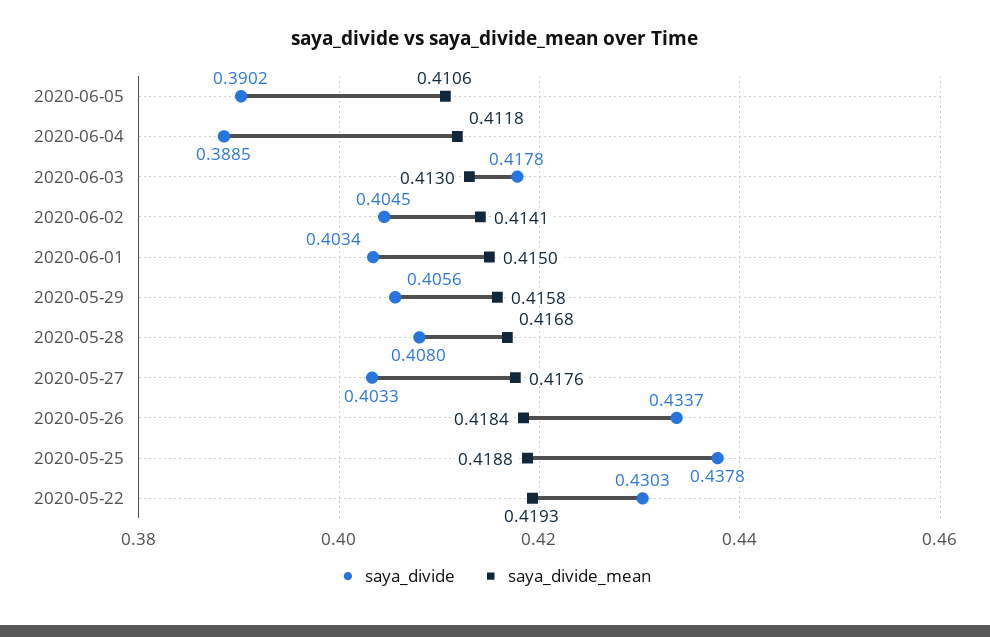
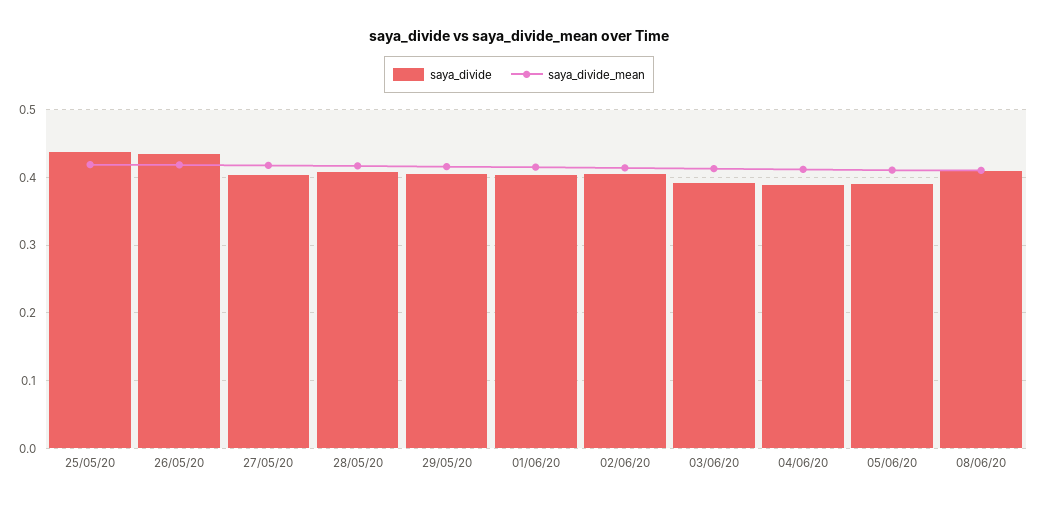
saya_divide, 2020-06-03: 0.4178 -> 0.39
saya_divide, 2020-05-22: 0.4303 -> none
saya_divide_mean, 2020-05-22: 0.4193 -> none
saya_divide, 08/06/20: none -> 0.41
saya_divide_mean, 08/06/20: none -> 0.41

